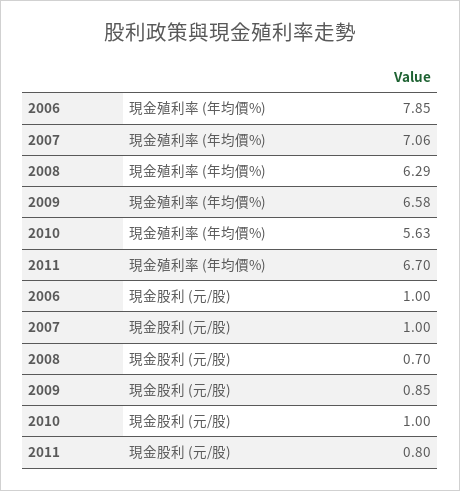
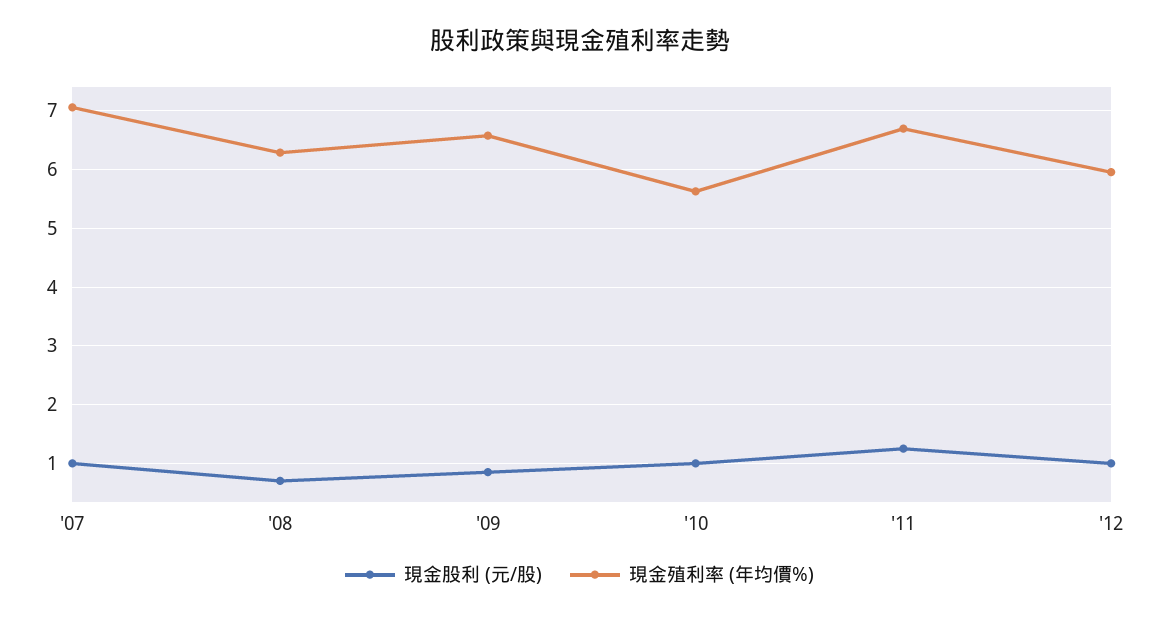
現金殖利率 (年均價%), 2006: 7.85 -> none
現金股利 (元/股), 2006: 1 -> none
現金股利 (元/股), 2011: 0.8 -> 1.2
現金股利 (元/股), '12: none -> 1
現金殖利率 (年均價%), '12: none -> 6

